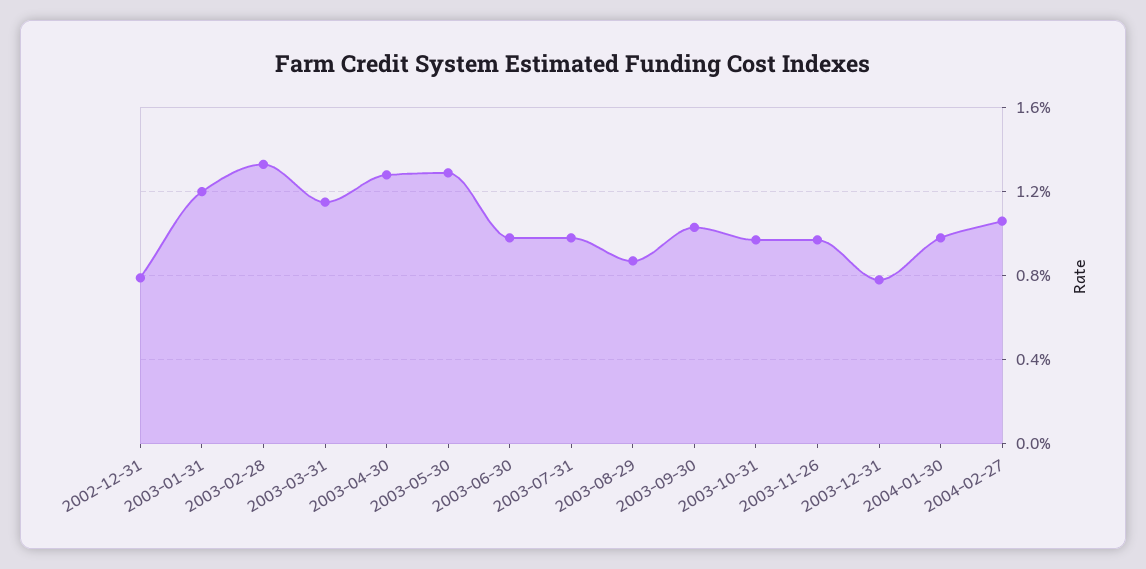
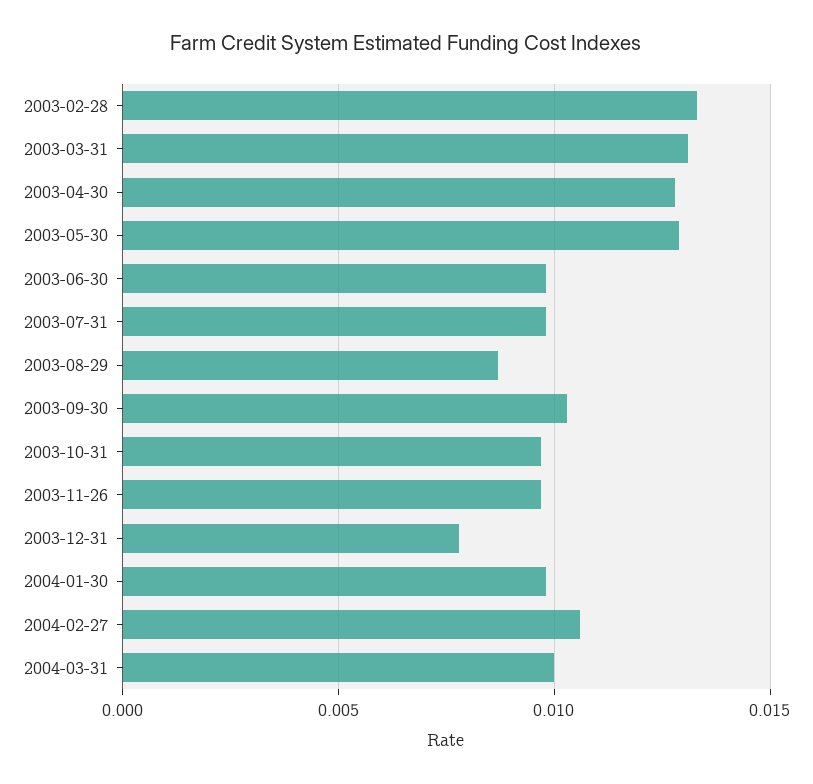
2002-12-31: 0.008 -> none
2003-01-31: 0.012 -> none
2003-03-31: 0.0115 -> 0.013
2004-03-31: none -> 0.01

